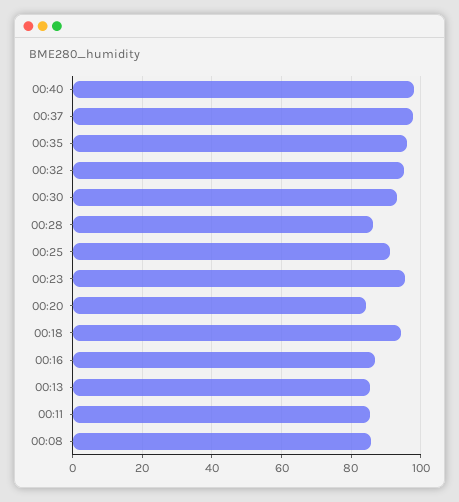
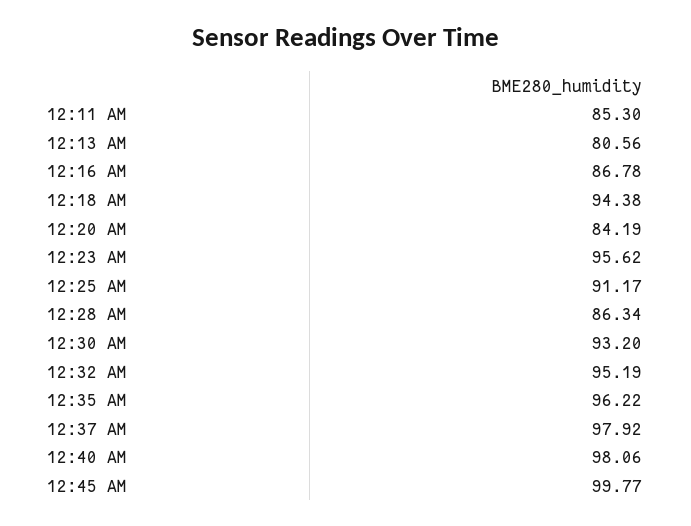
00:13: 86 -> 80.56
00:08: 86 -> none
12:45 AM: none -> 99.77

